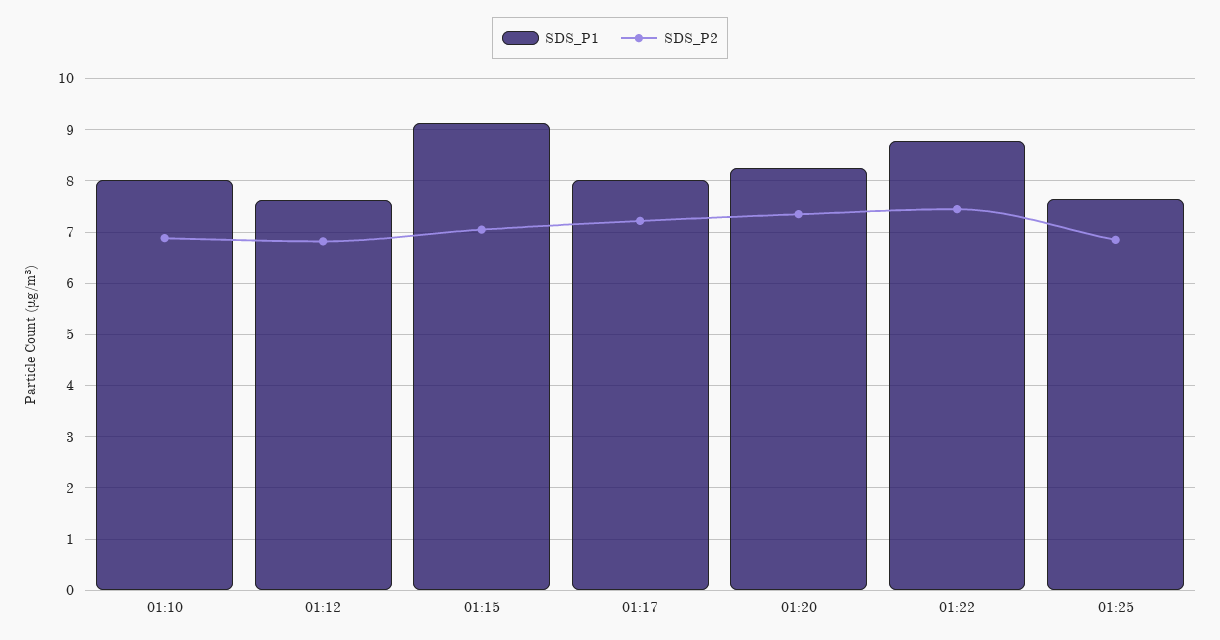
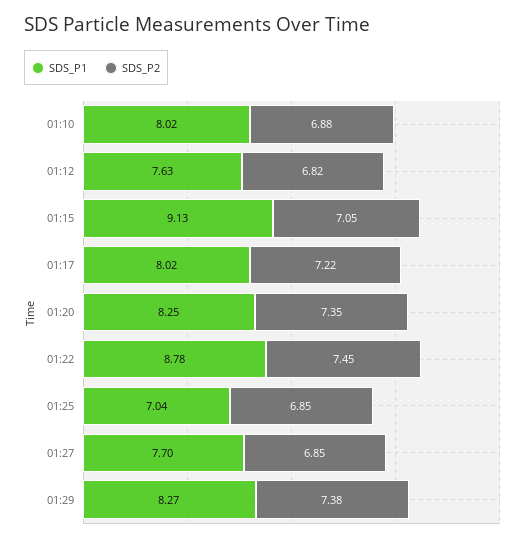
SDS_P1, 01:25: 7.6 -> 7.04
SDS_P1, 01:27: none -> 7.7
SDS_P2, 01:27: none -> 6.85
SDS_P1, 01:29: none -> 8.27
SDS_P2, 01:29: none -> 7.38

